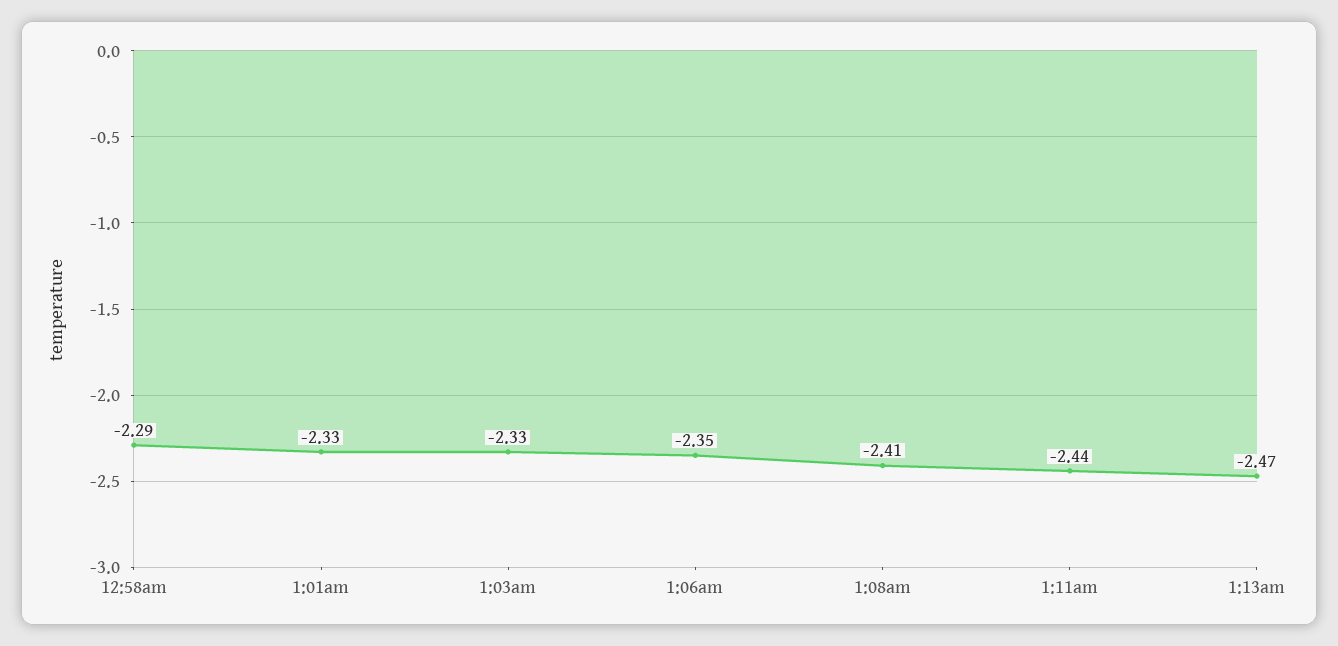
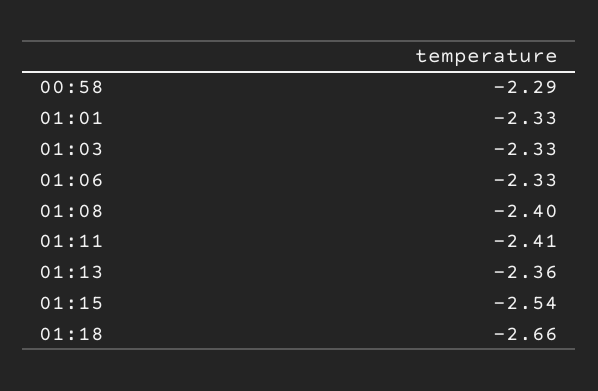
1:06am: -2.35 -> -2.33
1:08am: -2.41 -> -2.4
1:11am: -2.44 -> -2.41
1:13am: -2.47 -> -2.36
01:15: none -> -2.54
01:18: none -> -2.66

